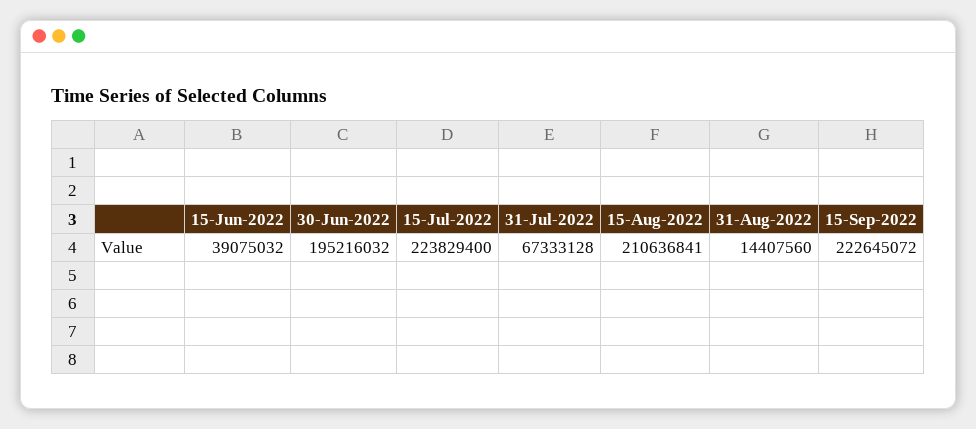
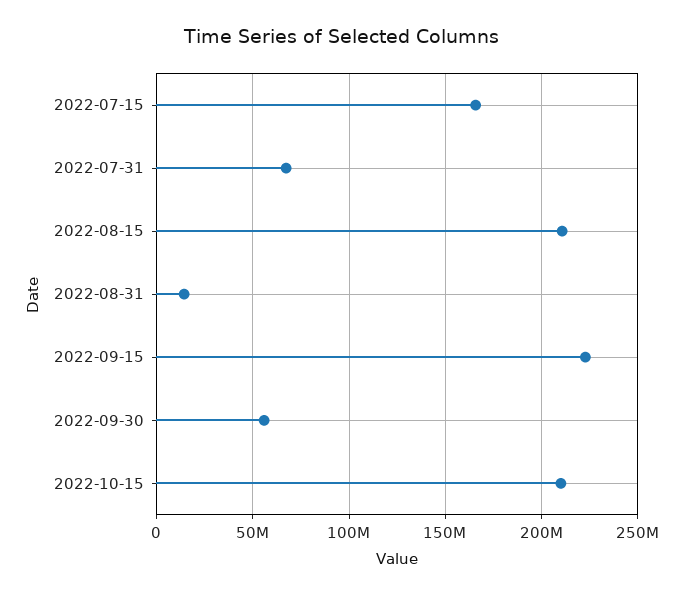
15-Jun-2022: 39075032 -> none
30-Jun-2022: 195216032 -> none
15-Jul-2022: 223829400 -> 165000000
2022-09-30: none -> 55000000
2022-10-15: none -> 210000000

